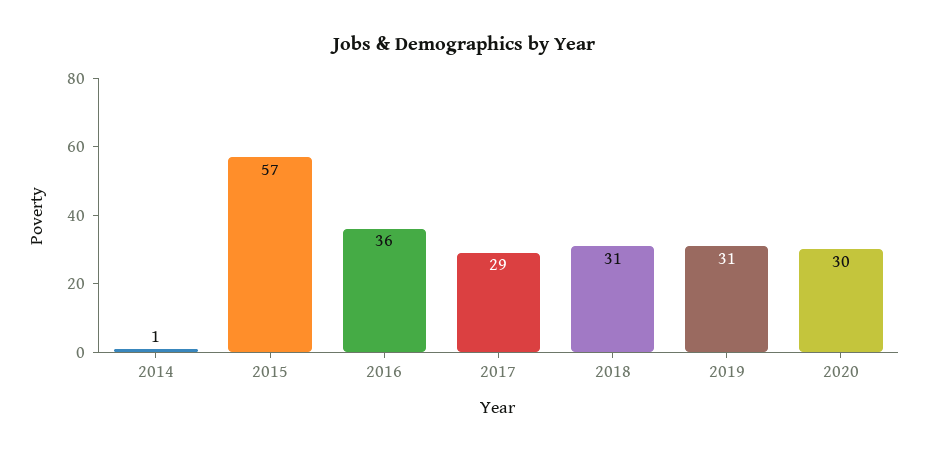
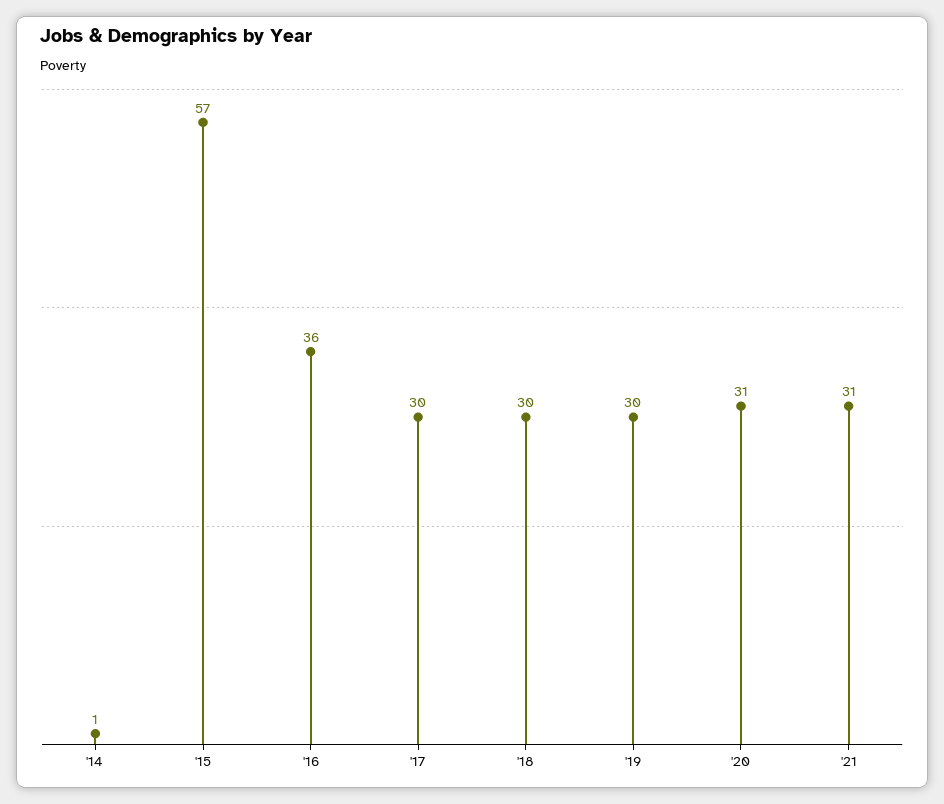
2017: 29 -> 30
2018: 31 -> 30
2019: 31 -> 30
2020: 30 -> 31
'21: none -> 31

